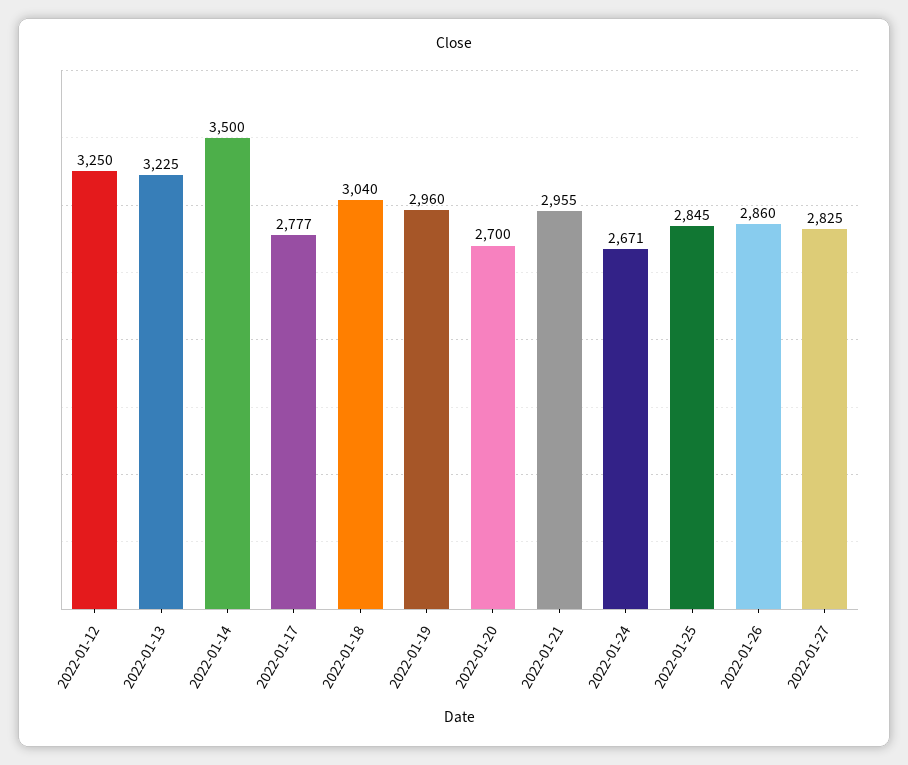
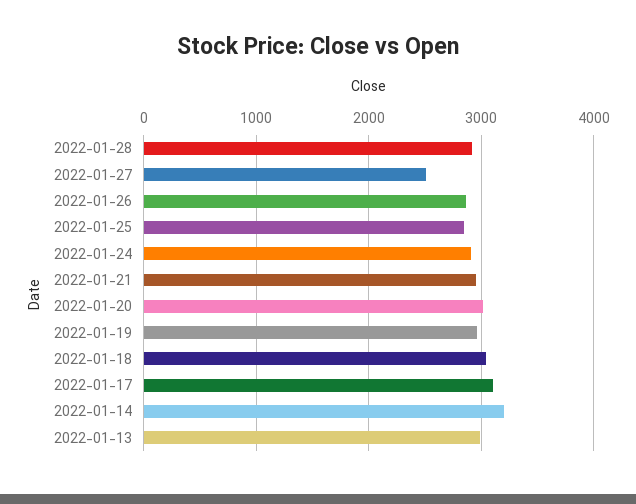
2022-01-12: 3250 -> none
2022-01-13: 3225 -> 3000
2022-01-14: 3500 -> 3200
2022-01-17: 2777 -> 3100
2022-01-20: 2700 -> 3000
2022-01-24: 2671 -> 2900
2022-01-27: 2825 -> 2500
2022-01-28: none -> 2900

